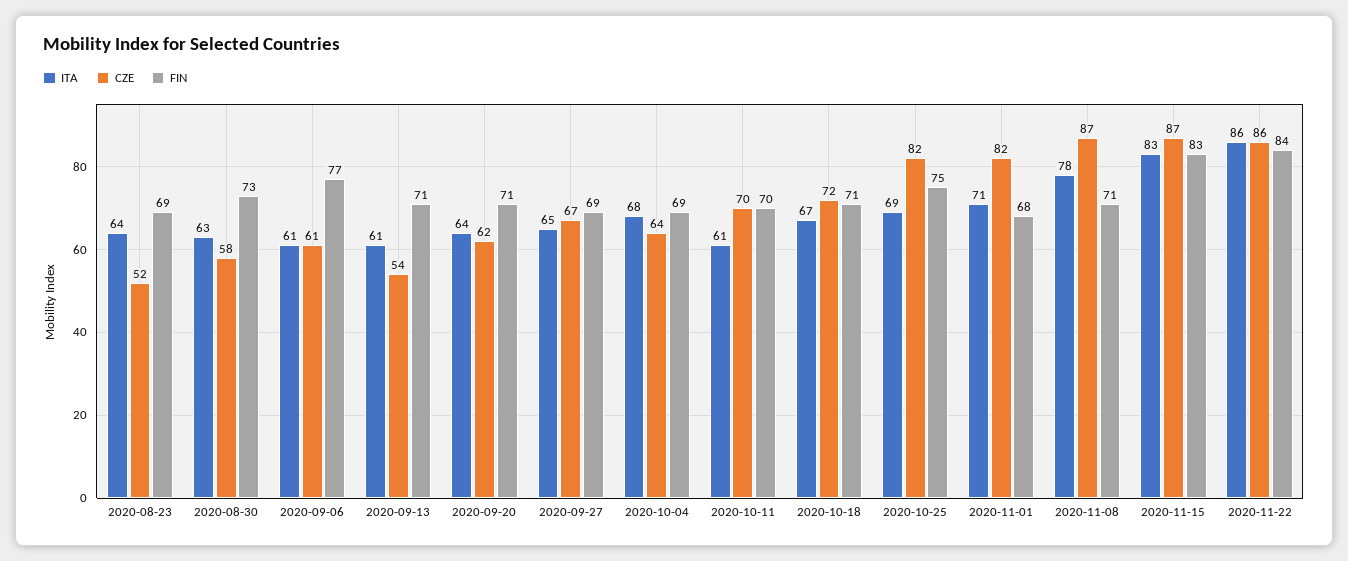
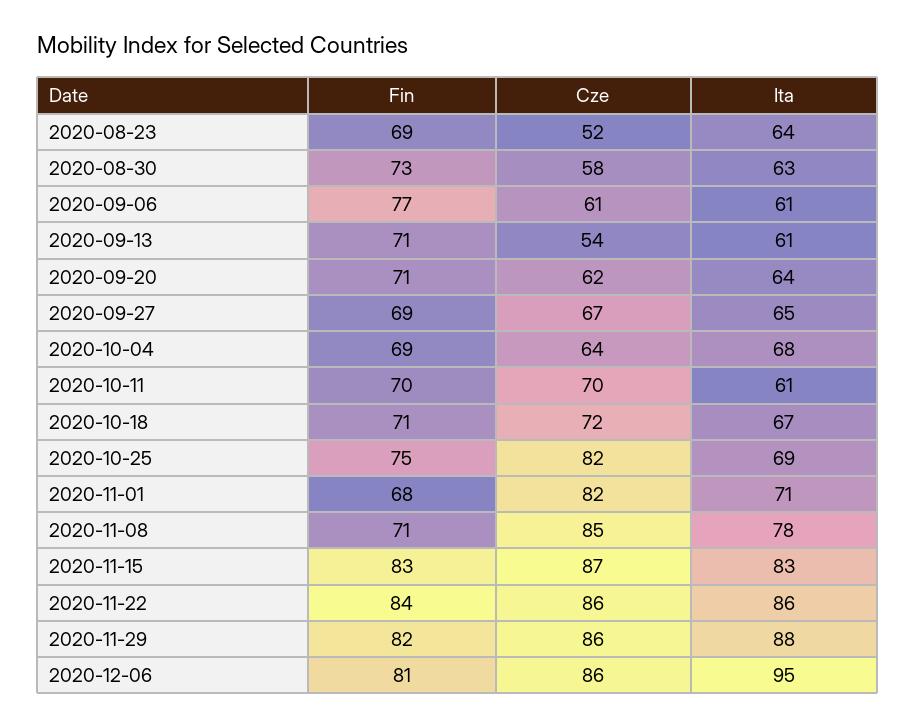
CZE, 2020-11-08: 87 -> 85
FIN, 2020-11-29: none -> 82
CZE, 2020-11-29: none -> 86
ITA, 2020-11-29: none -> 88
FIN, 2020-12-06: none -> 81
CZE, 2020-12-06: none -> 86
ITA, 2020-12-06: none -> 95

